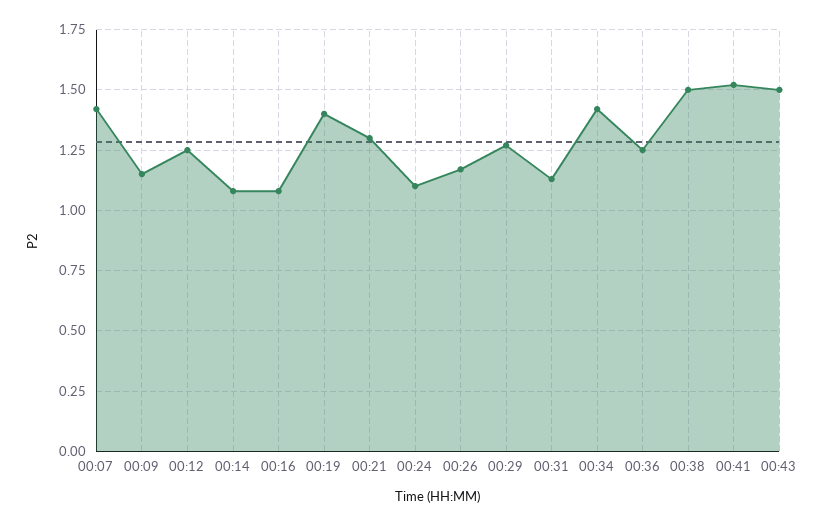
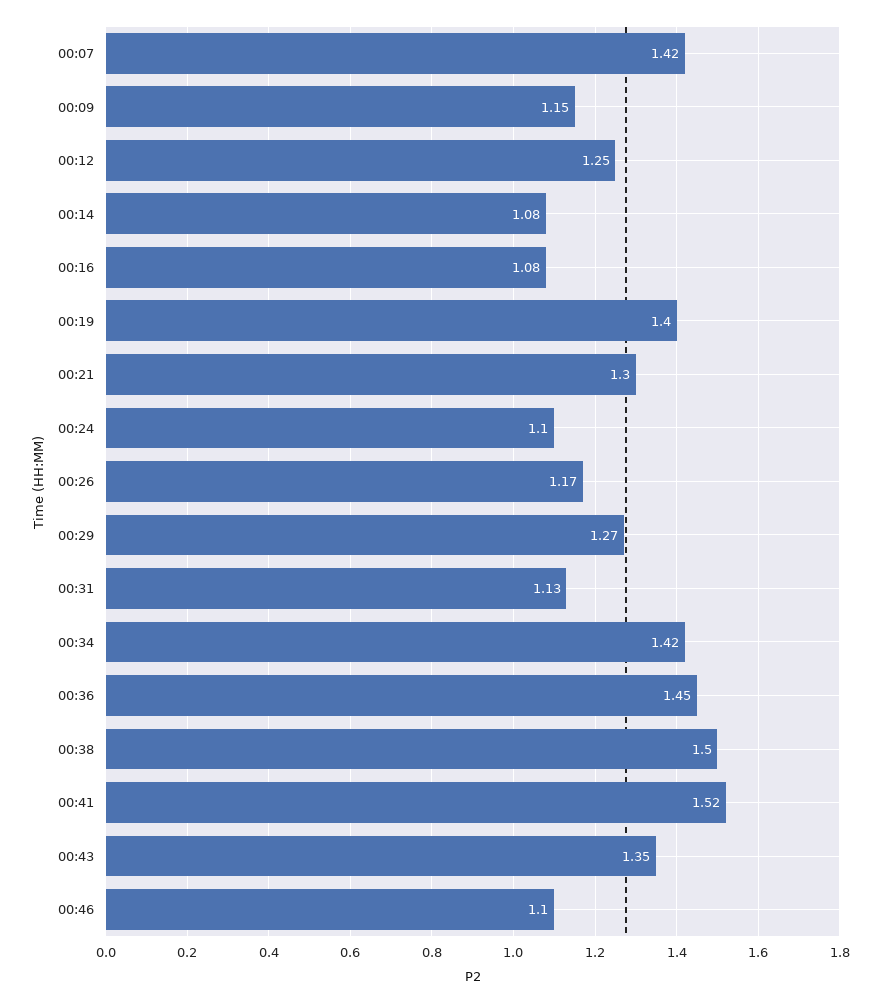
00:36: 1.25 -> 1.45
00:43: 1.5 -> 1.35
00:46: none -> 1.1

